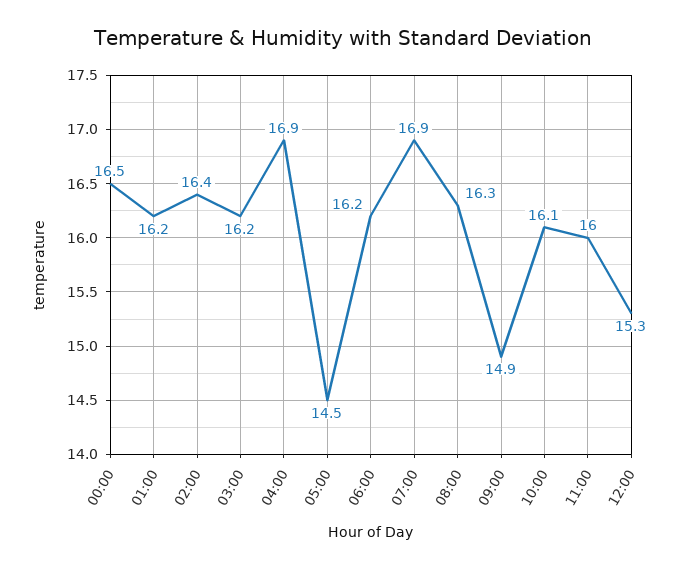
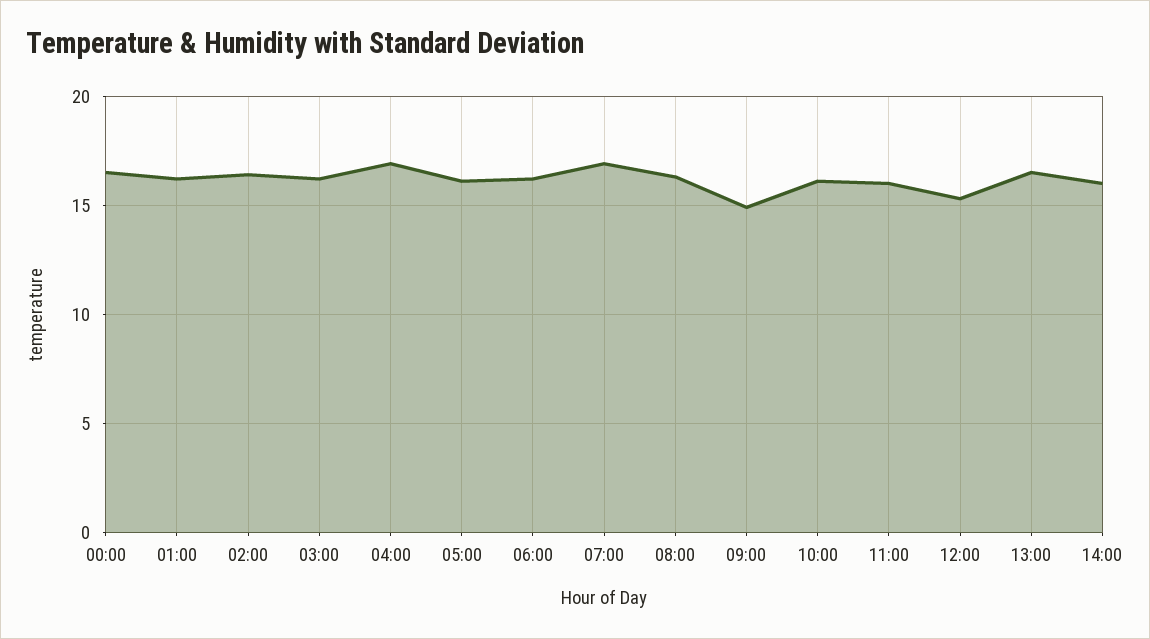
05:00: 14.5 -> 16
13:00: none -> 16.5
14:00: none -> 16

